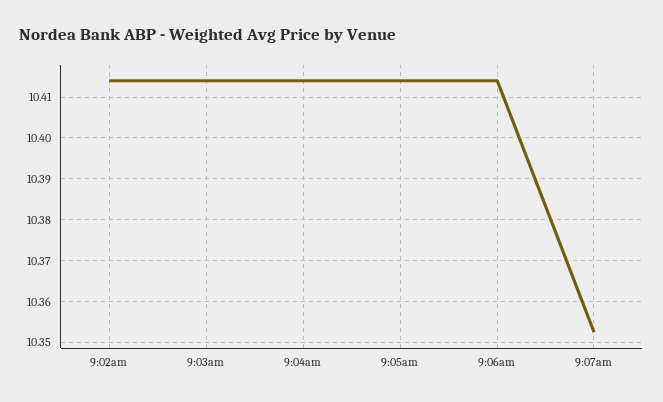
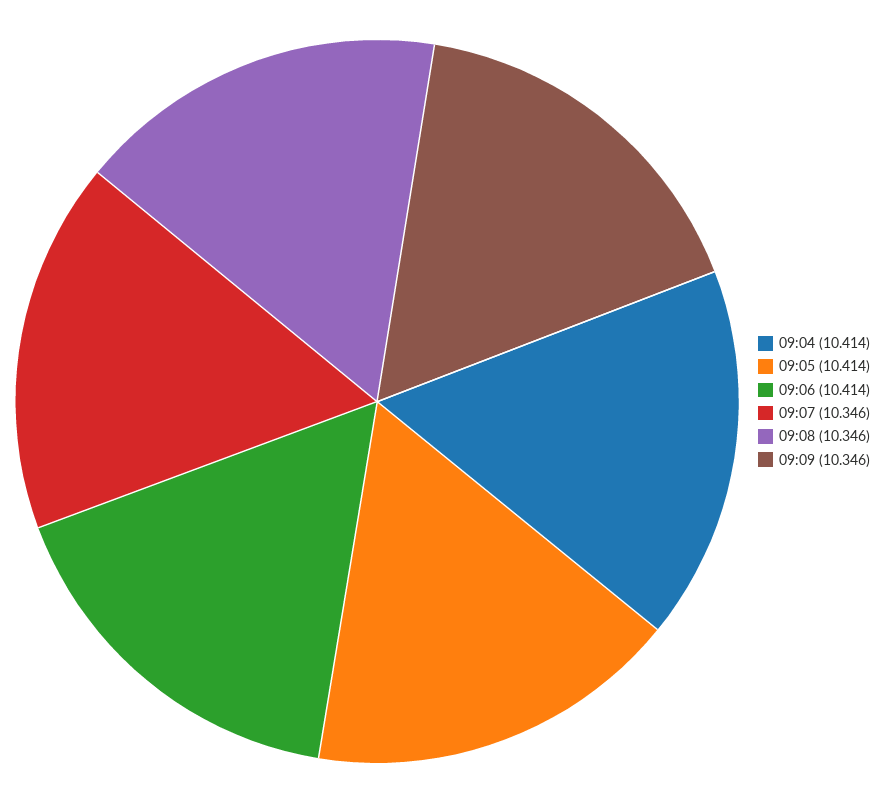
9:02am: 10.414 -> none
9:03am: 10.414 -> none
9:07am: 10.352 -> 10.346
09:08: none -> 10.346
09:09: none -> 10.346

